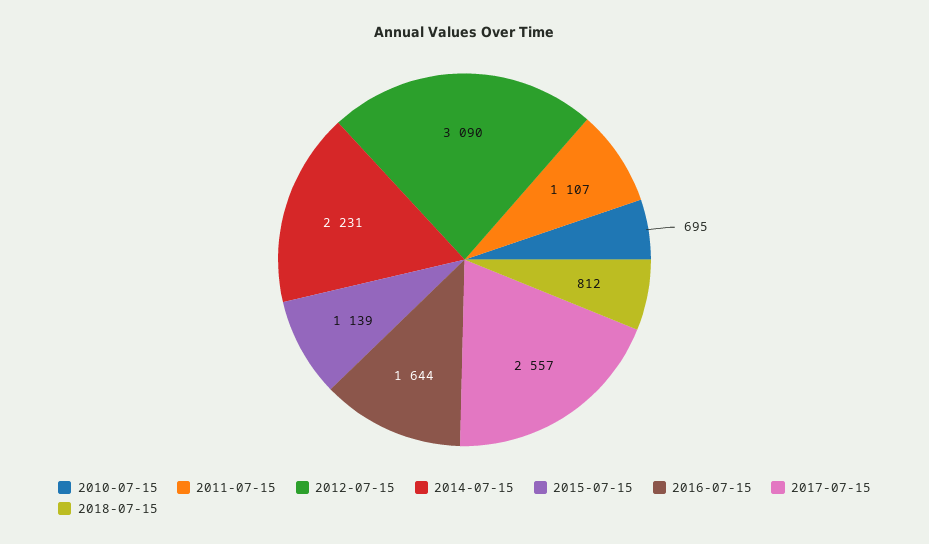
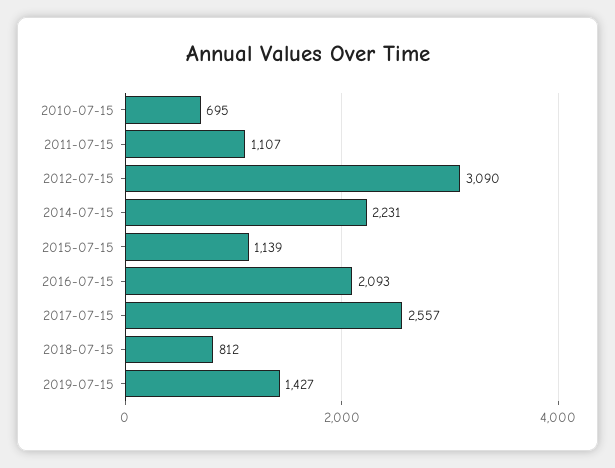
2016-07-15: 1644 -> 2093
2019-07-15: none -> 1427

